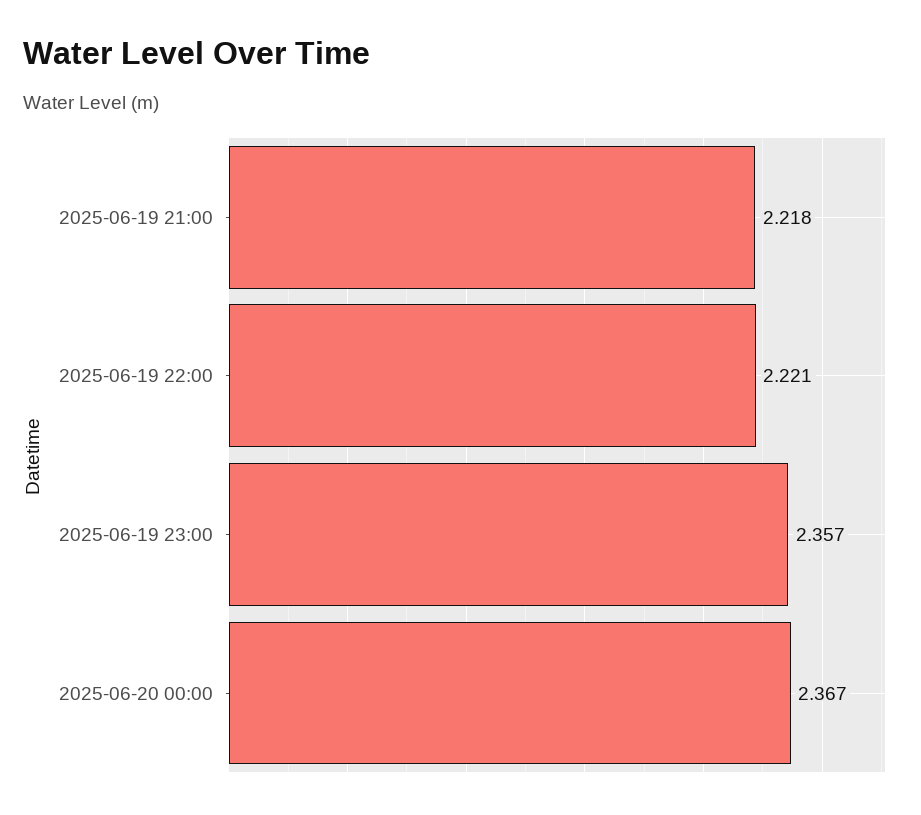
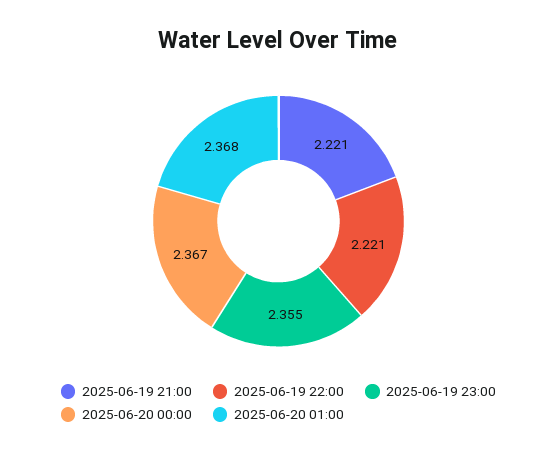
2025-06-19 21:00: 2.218 -> 2.221
2025-06-19 23:00: 2.357 -> 2.355
2025-06-20 01:00: none -> 2.368

